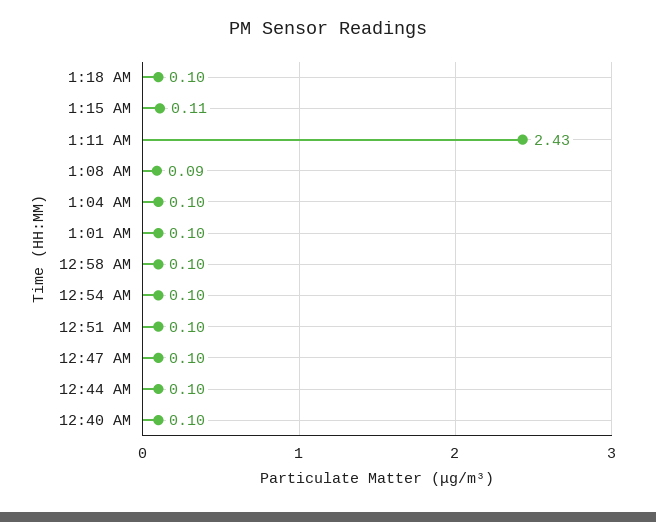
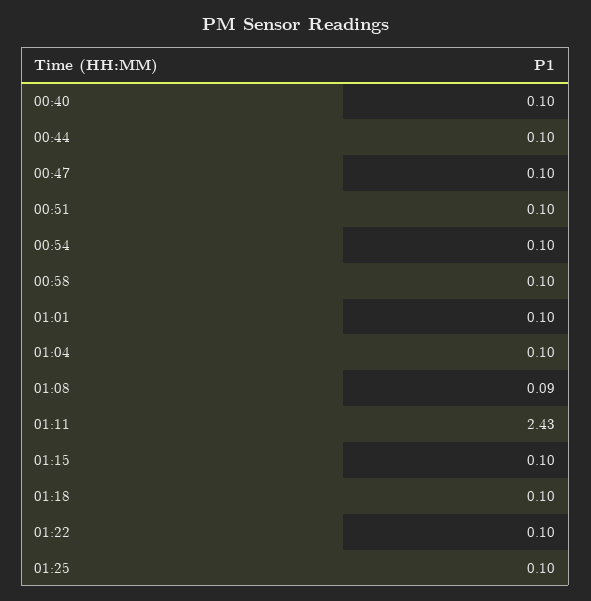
1:15 AM: 0.11 -> 0.1
01:22: none -> 0.1
01:25: none -> 0.1

